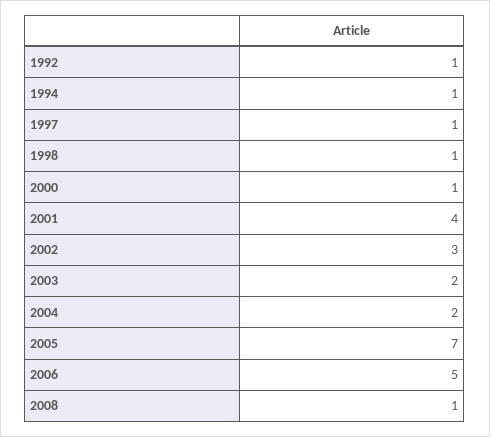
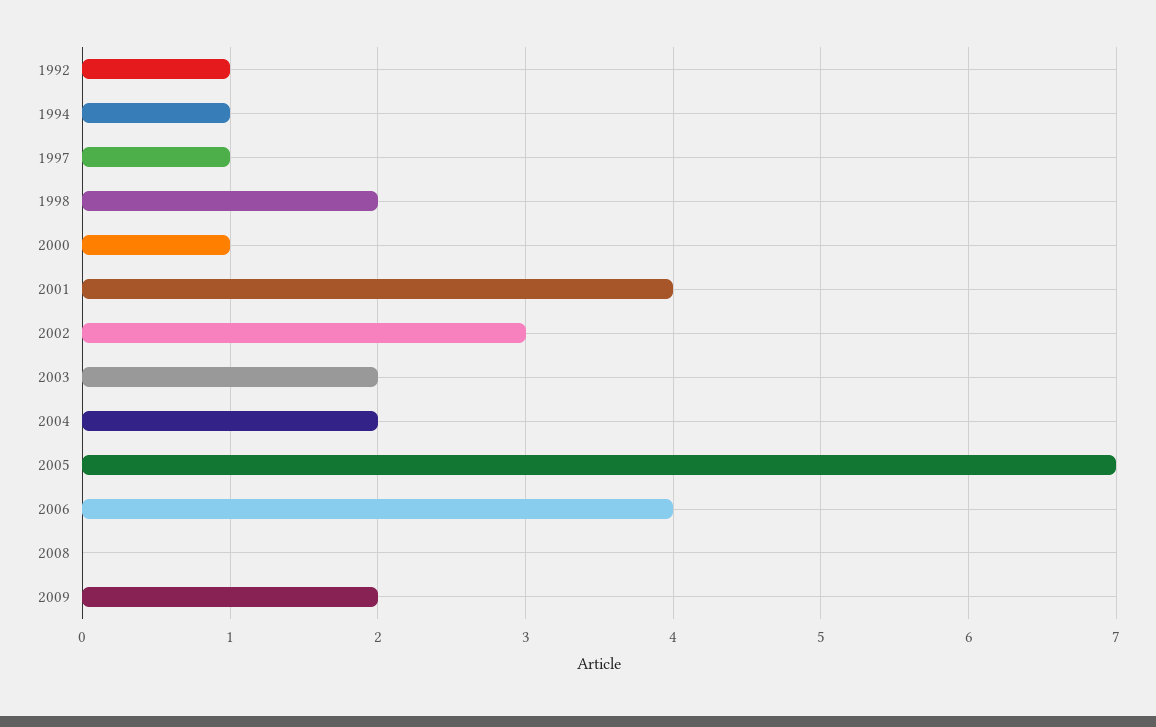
1998: 1 -> 2
2006: 5 -> 4
2008: 1 -> 0
2009: none -> 2

